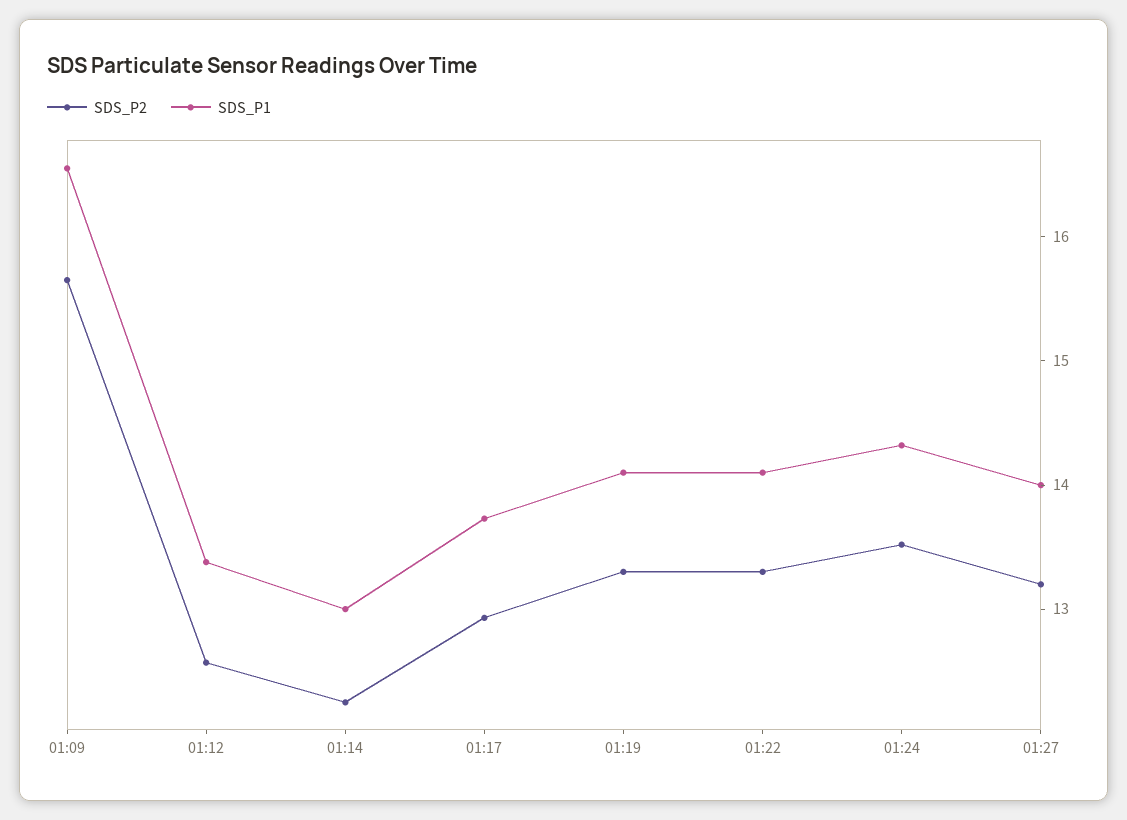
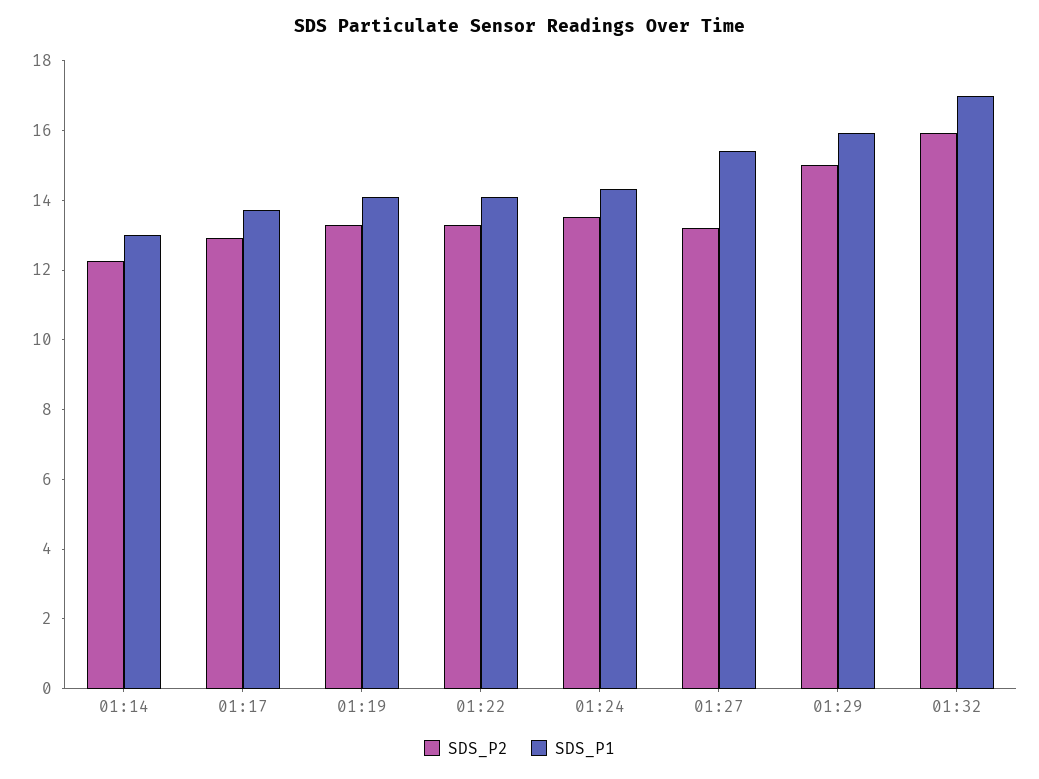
SDS_P2, 01:09: 15.6 -> none
SDS_P1, 01:09: 16.6 -> none
SDS_P2, 01:12: 12.6 -> none
SDS_P1, 01:12: 13.4 -> none
SDS_P1, 01:27: 14 -> 15.5
SDS_P2, 01:29: none -> 15
SDS_P1, 01:29: none -> 16
SDS_P2, 01:32: none -> 16
SDS_P1, 01:32: none -> 17

